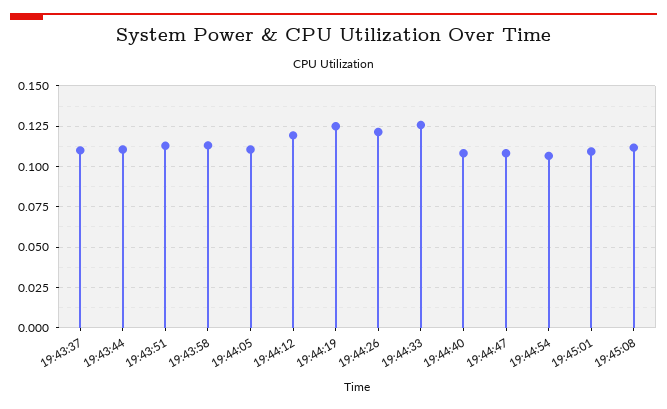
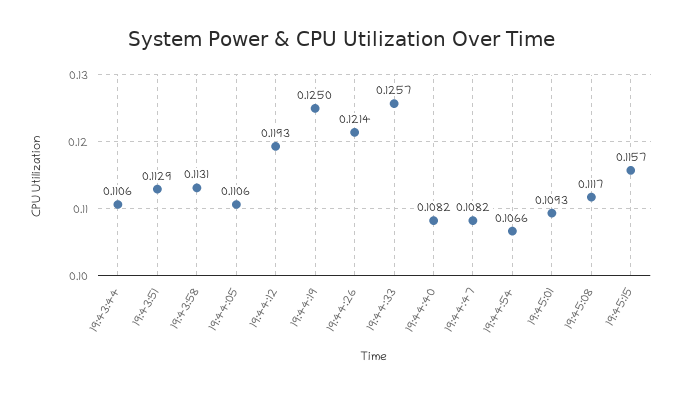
19:43:37: 0.11 -> none
19:45:15: none -> 0.1157

